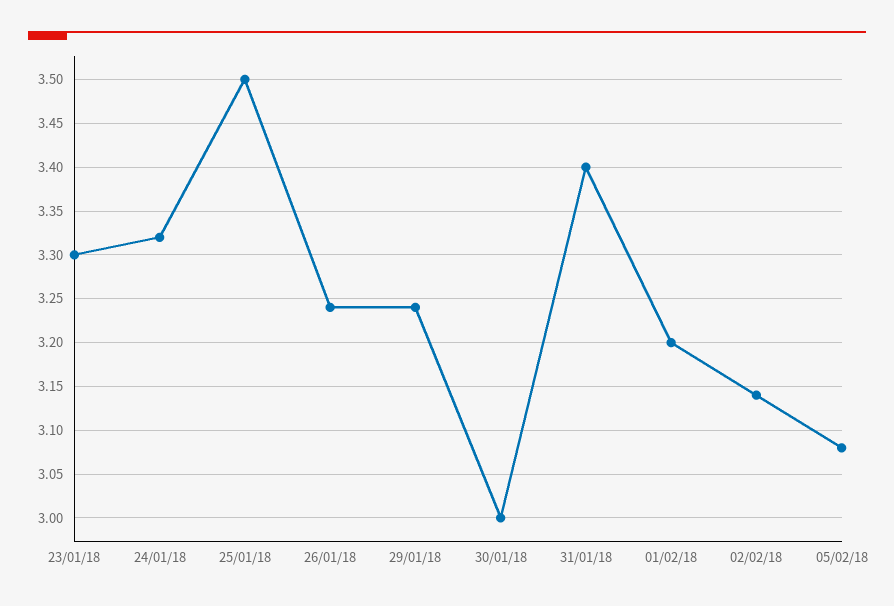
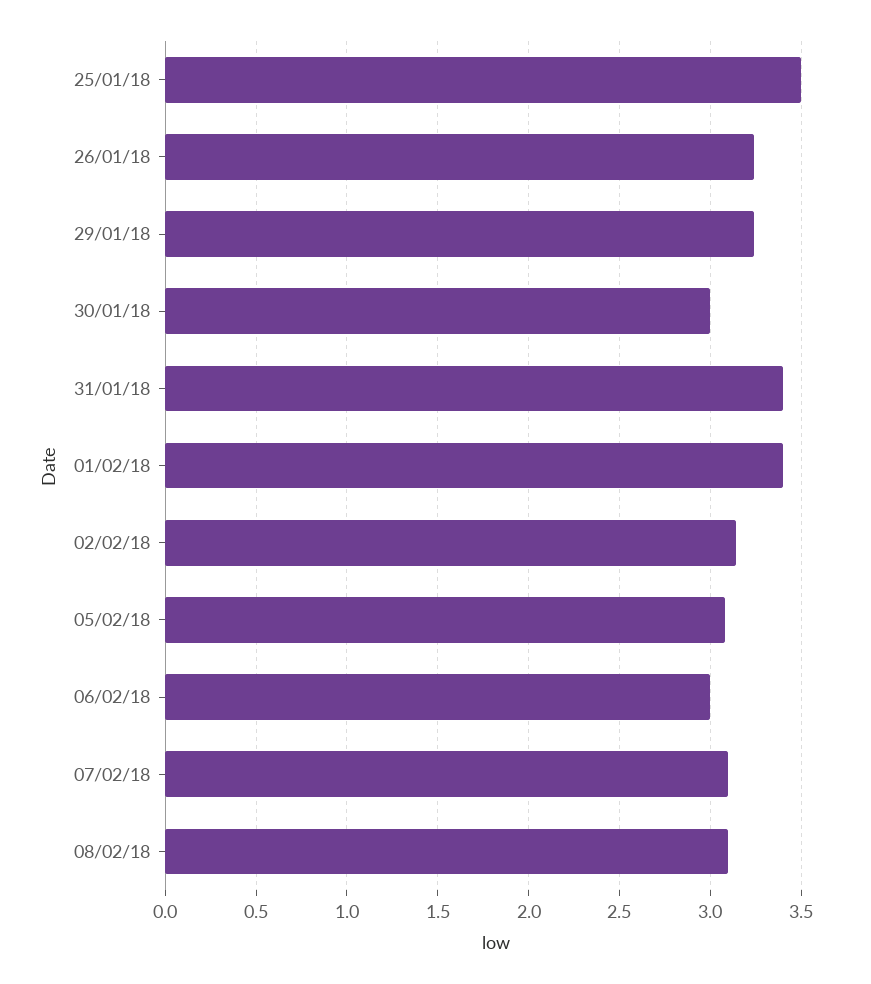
23/01/18: 3.3 -> none
24/01/18: 3.32 -> none
01/02/18: 3.2 -> 3.4
06/02/18: none -> 3
07/02/18: none -> 3.1
08/02/18: none -> 3.1

